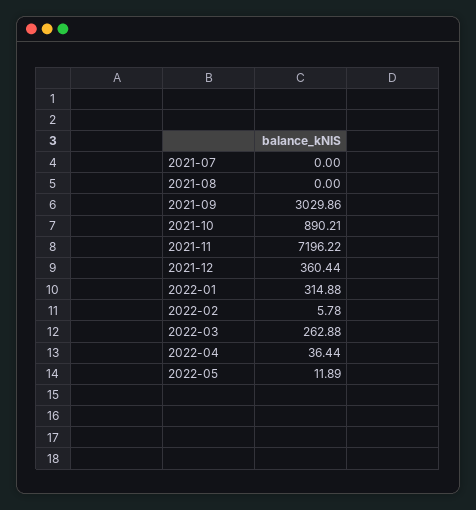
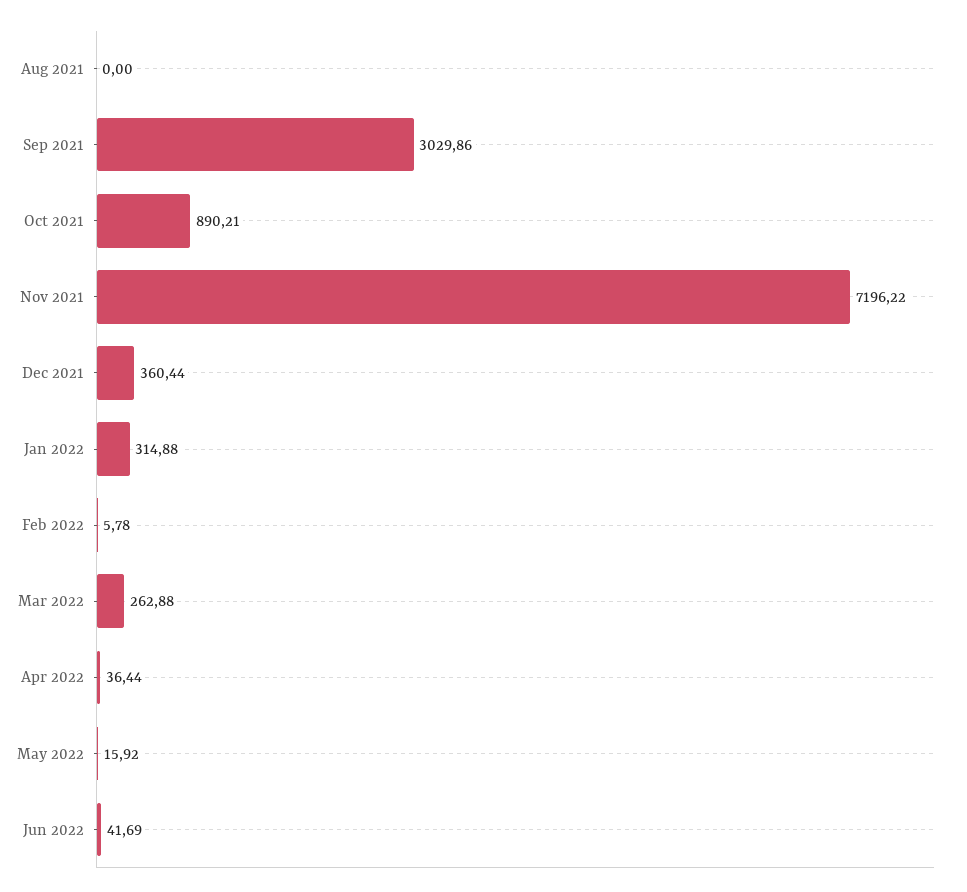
2021-07: 0 -> none
2022-05: 11.89 -> 15.92
Jun 2022: none -> 41.69

